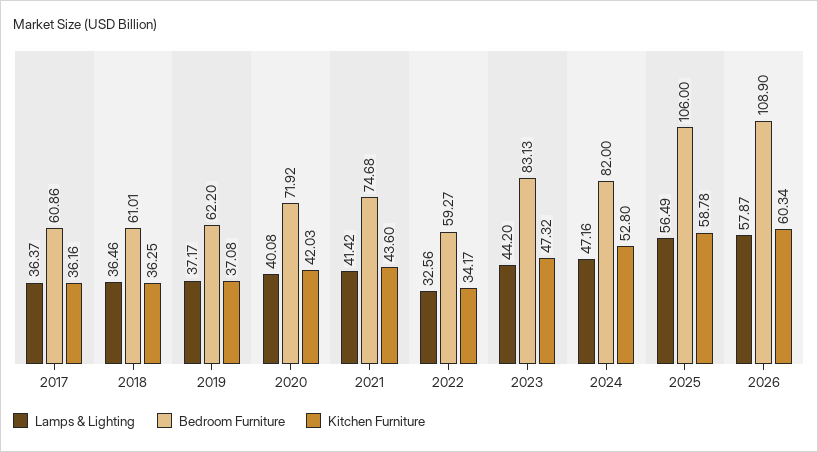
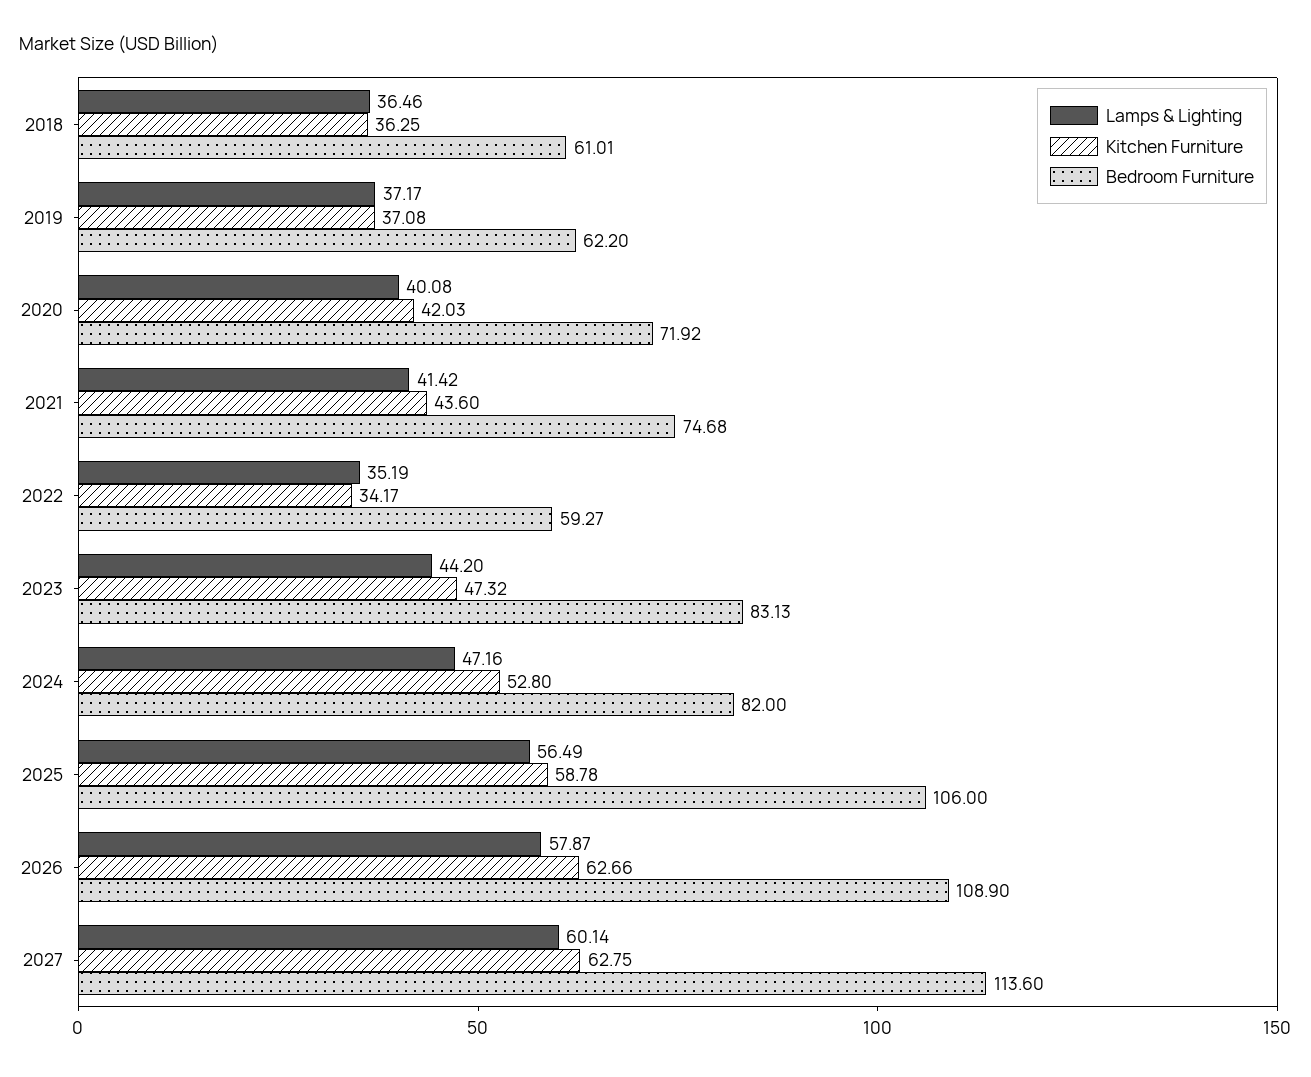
Lamps & Lighting, 2017: 36.37 -> none
Bedroom Furniture, 2017: 60.86 -> none
Kitchen Furniture, 2017: 36.16 -> none
Lamps & Lighting, 2022: 32.56 -> 35.19
Kitchen Furniture, 2026: 60.34 -> 62.66
Lamps & Lighting, 2027: none -> 60.14
Kitchen Furniture, 2027: none -> 62.75
Bedroom Furniture, 2027: none -> 113.6

